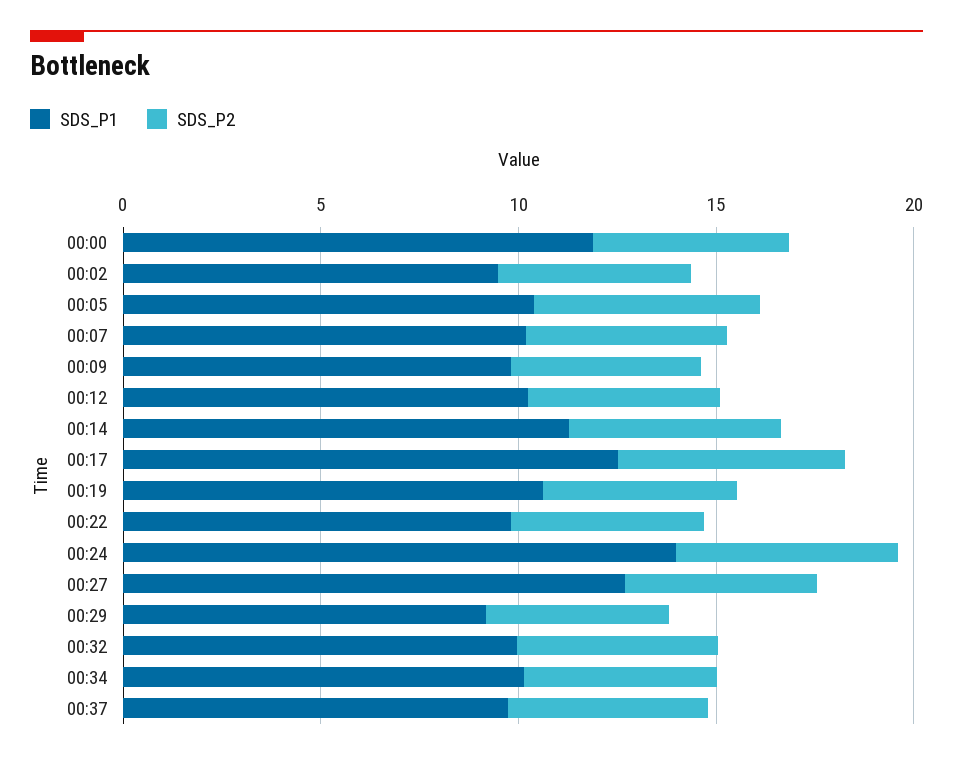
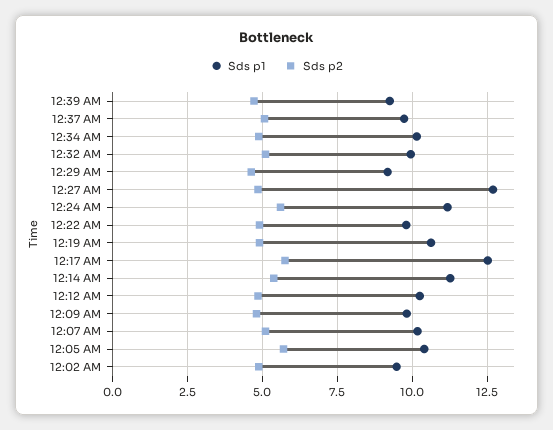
SDS_P1, 00:00: 12 -> none
SDS_P2, 00:00: 5 -> none
SDS_P1, 00:24: 14 -> 11.25
SDS_P1, 12:39 AM: none -> 9.25
SDS_P2, 12:39 AM: none -> 4.75

